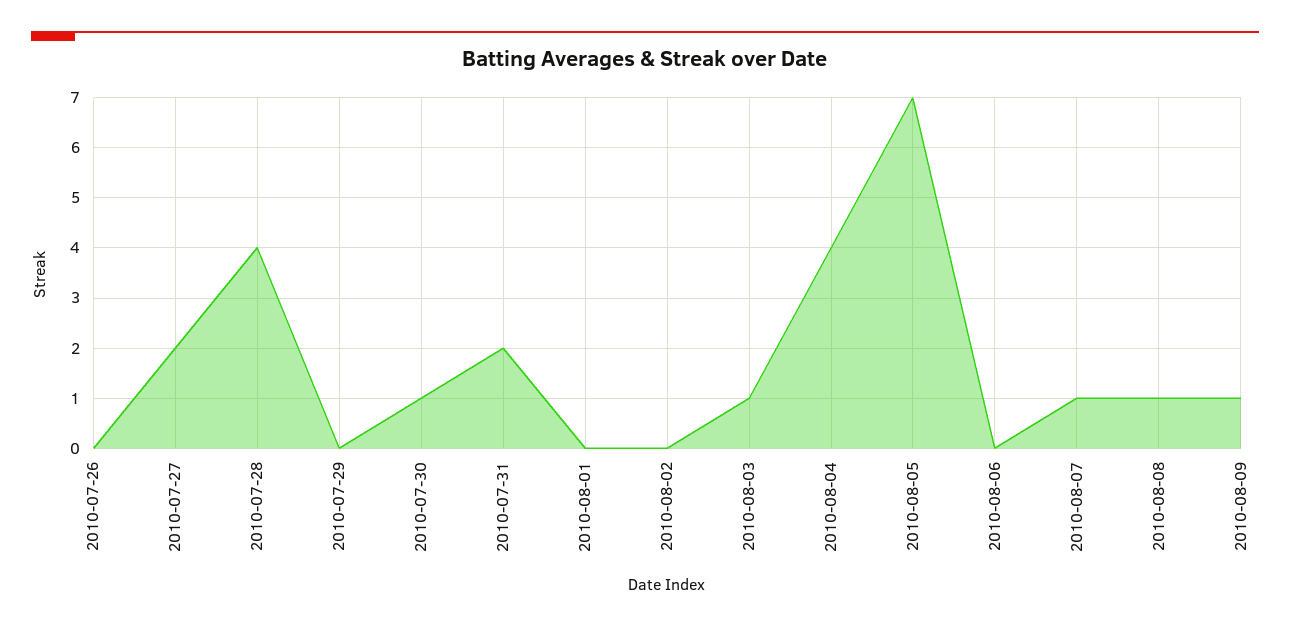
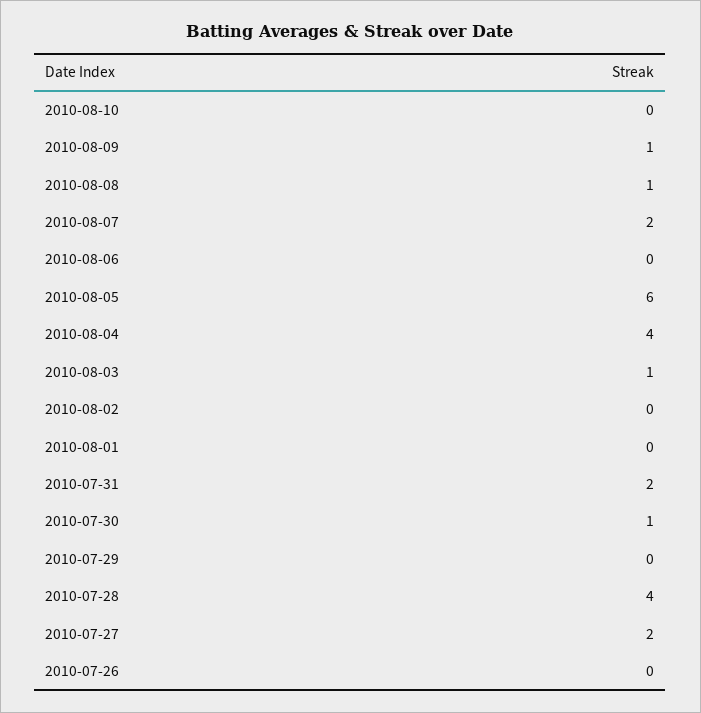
2010-08-05: 7 -> 6
2010-08-07: 1 -> 2
2010-08-10: none -> 0

